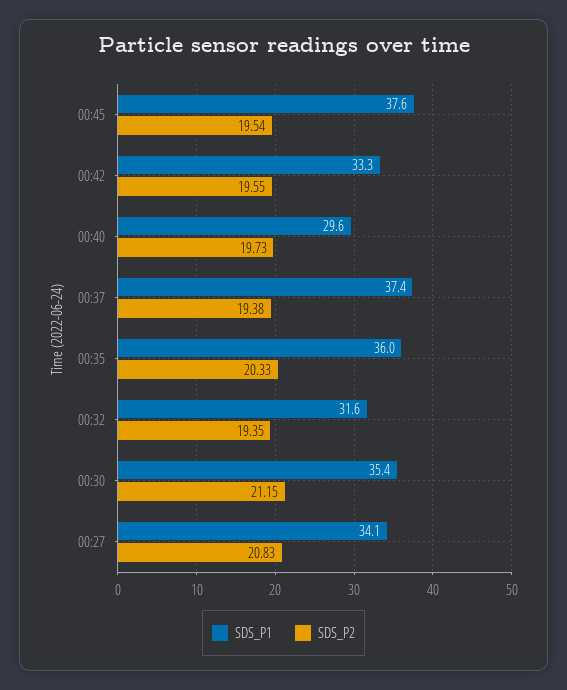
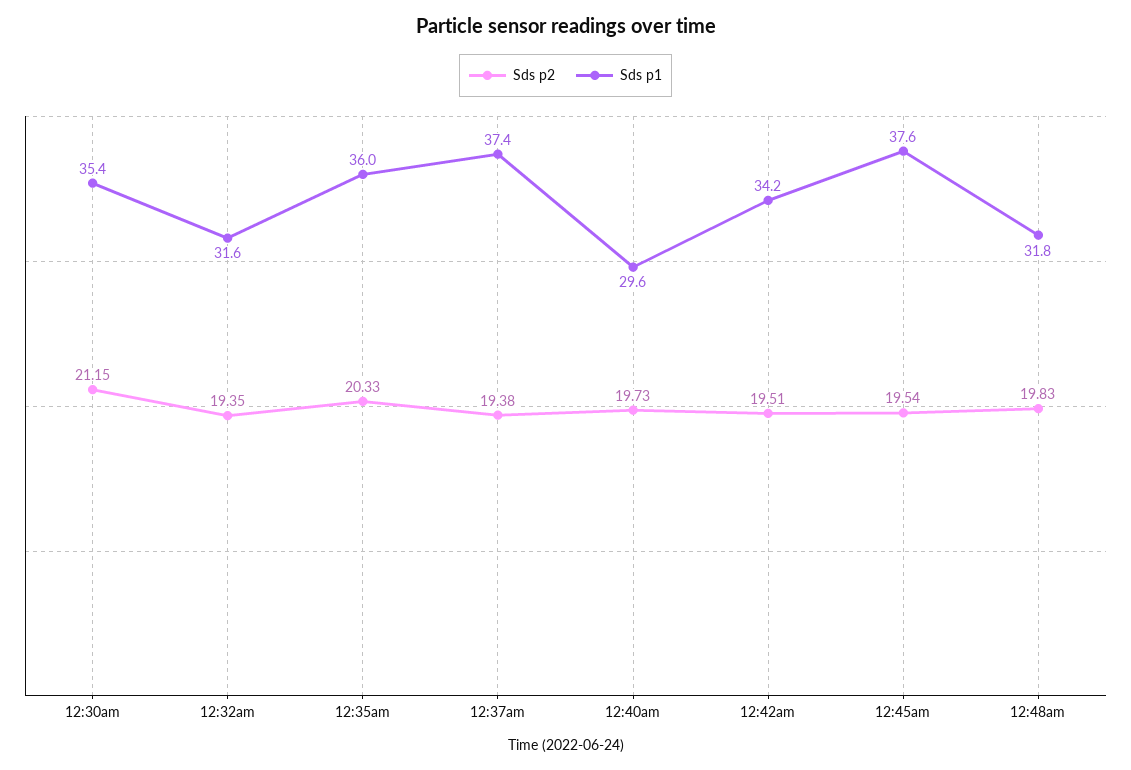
SDS_P1, 00:42: 33.3 -> 34.2
SDS_P2, 00:42: 19.55 -> 19.51
SDS_P1, 00:27: 34.1 -> none
SDS_P2, 00:27: 20.83 -> none
SDS_P2, 12:48am: none -> 19.83
SDS_P1, 12:48am: none -> 31.8

